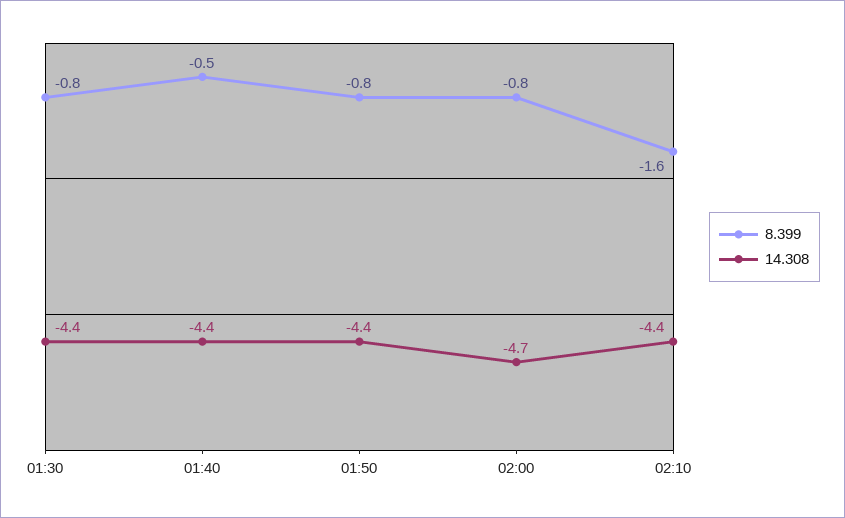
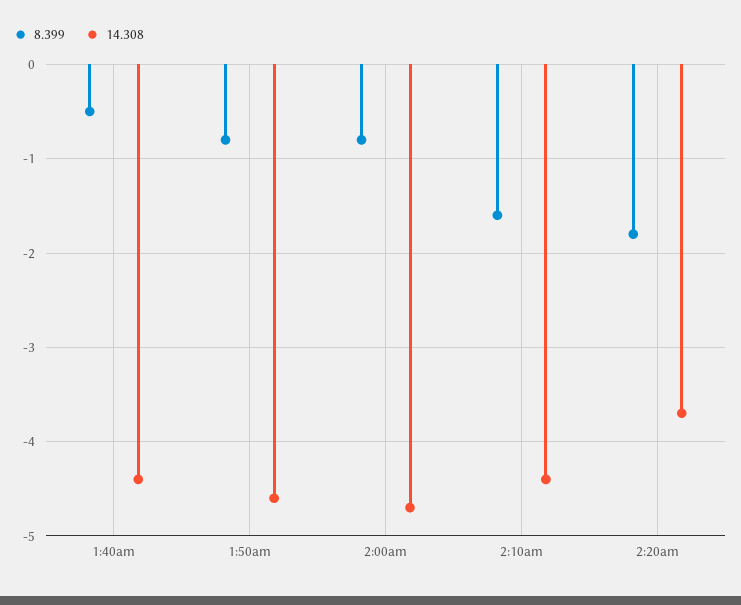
8.399, 01:30: -0.8 -> none
14.308, 01:30: -4.4 -> none
14.308, 01:50: -4.4 -> -4.6
8.399, 2:20am: none -> -1.8
14.308, 2:20am: none -> -3.7

